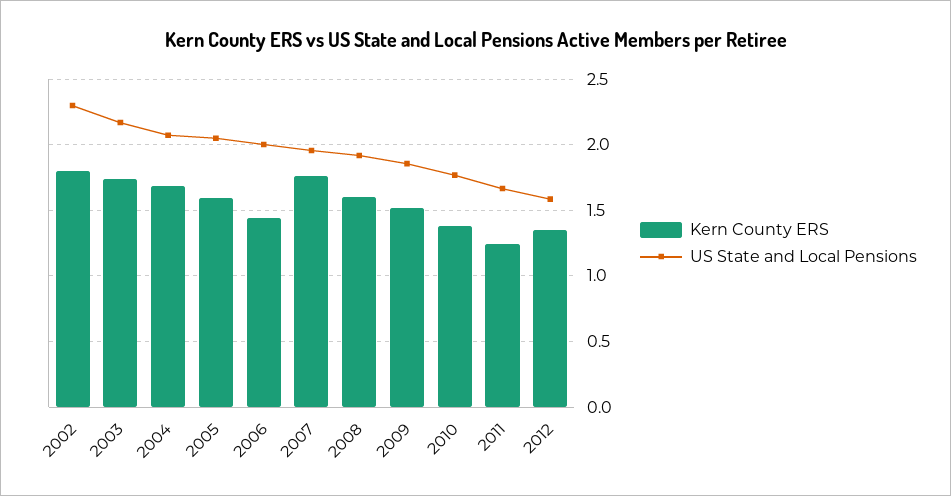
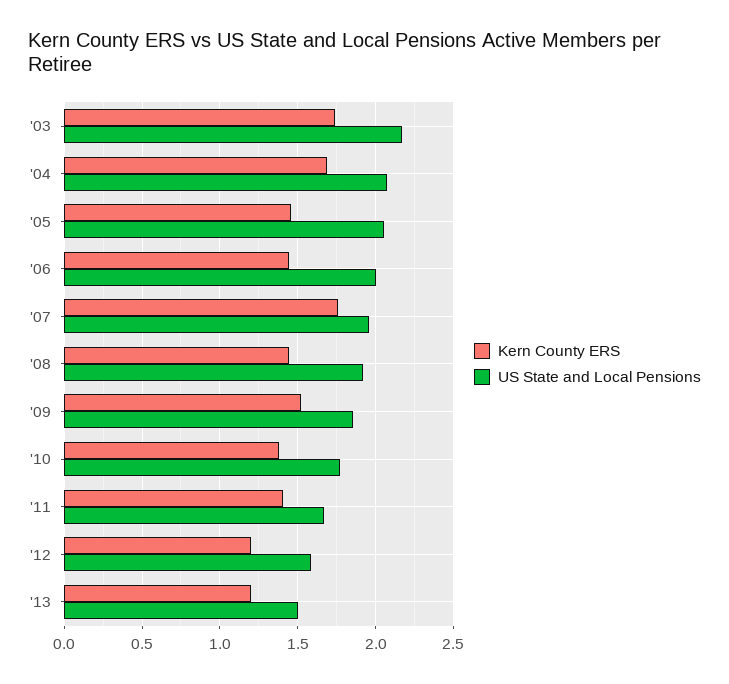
Kern County ERS, 2002: 1.8 -> none
US State and Local Pensions, 2002: 2.3 -> none
Kern County ERS, 2005: 1.6 -> 1.45
Kern County ERS, 2008: 1.6 -> 1.45
Kern County ERS, 2011: 1.25 -> 1.4
Kern County ERS, 2012: 1.35 -> 1.2
Kern County ERS, '13: none -> 1.2
US State and Local Pensions, '13: none -> 1.5

